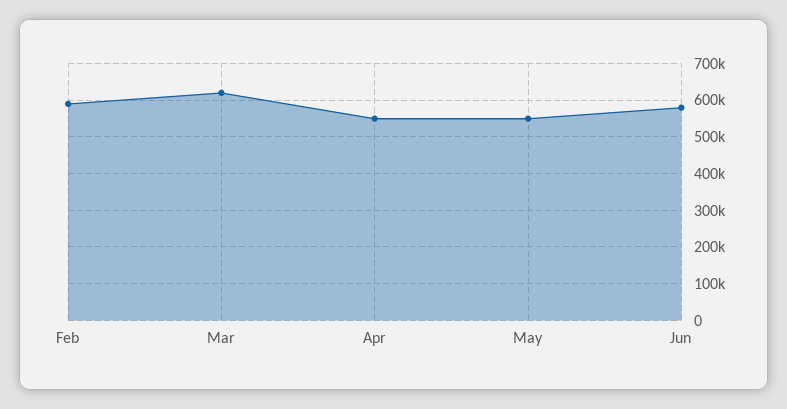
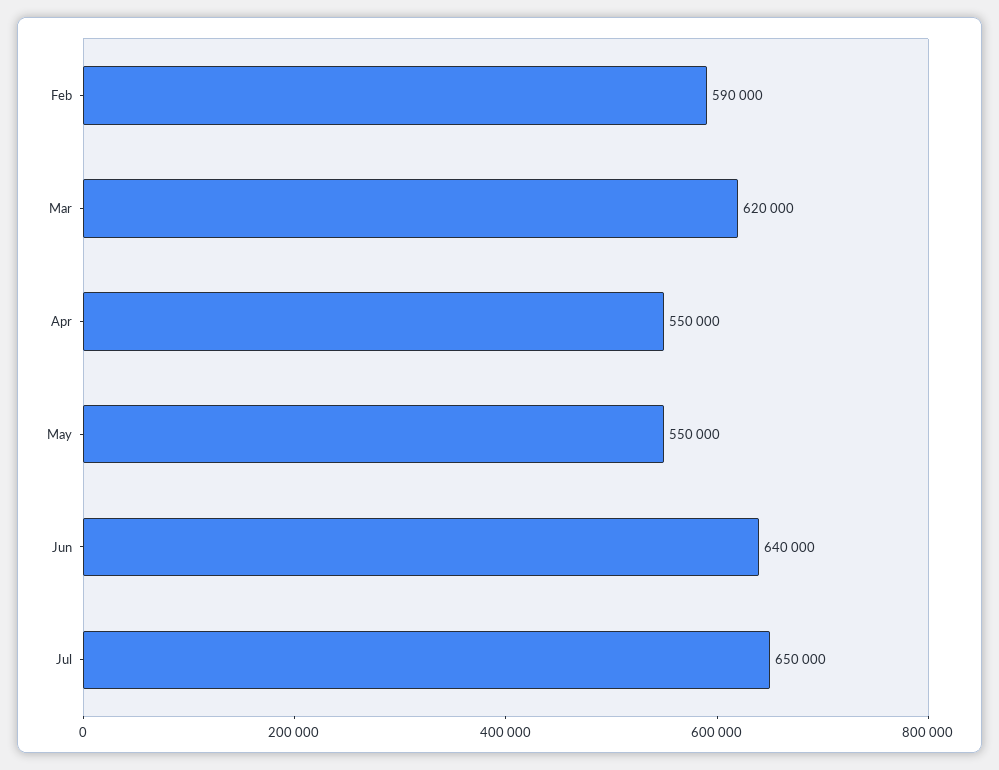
Jun: 580000 -> 640000
Jul: none -> 650000

